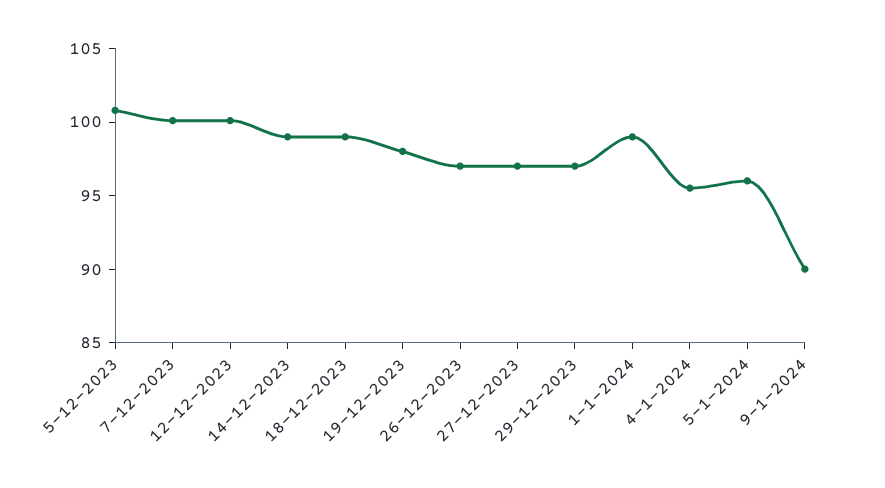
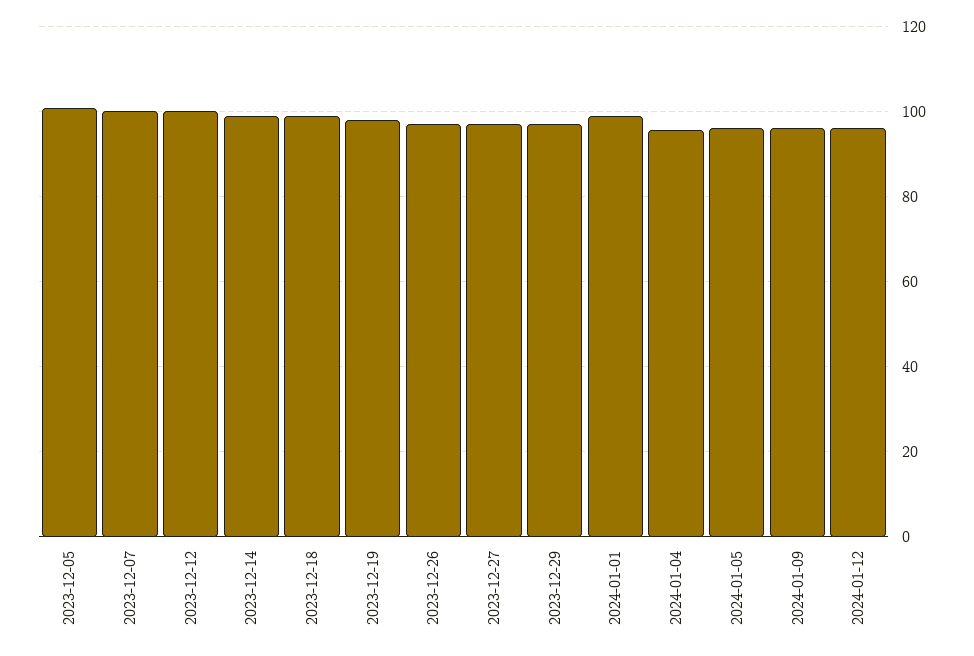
9-1-2024: 90 -> 96
2024-01-12: none -> 96

